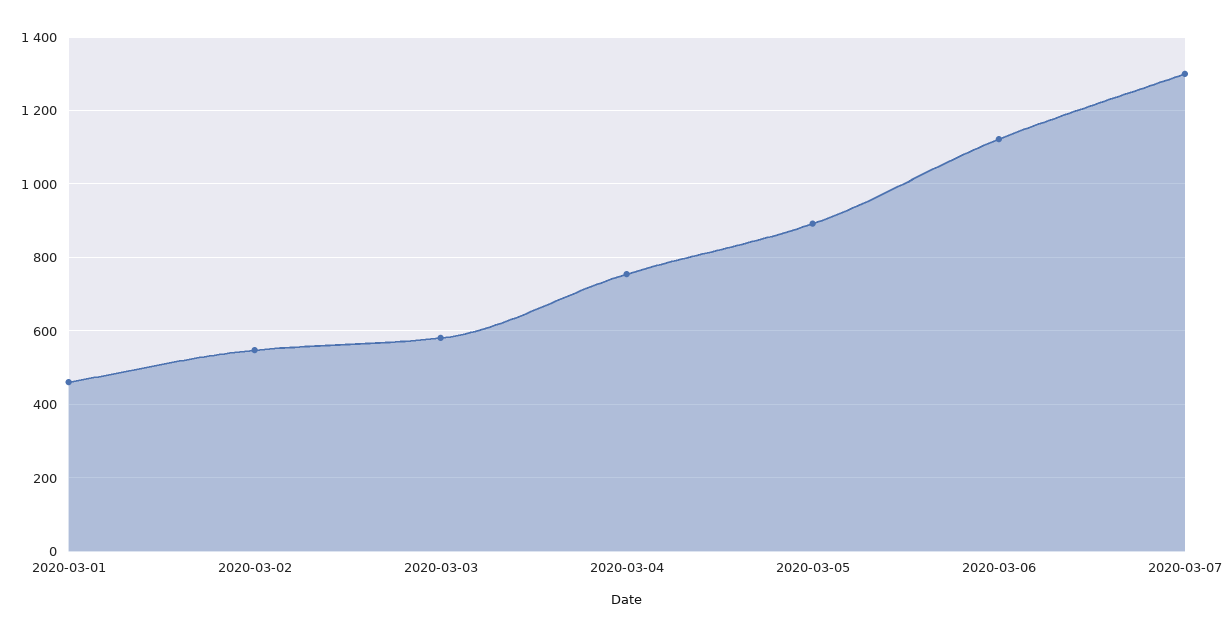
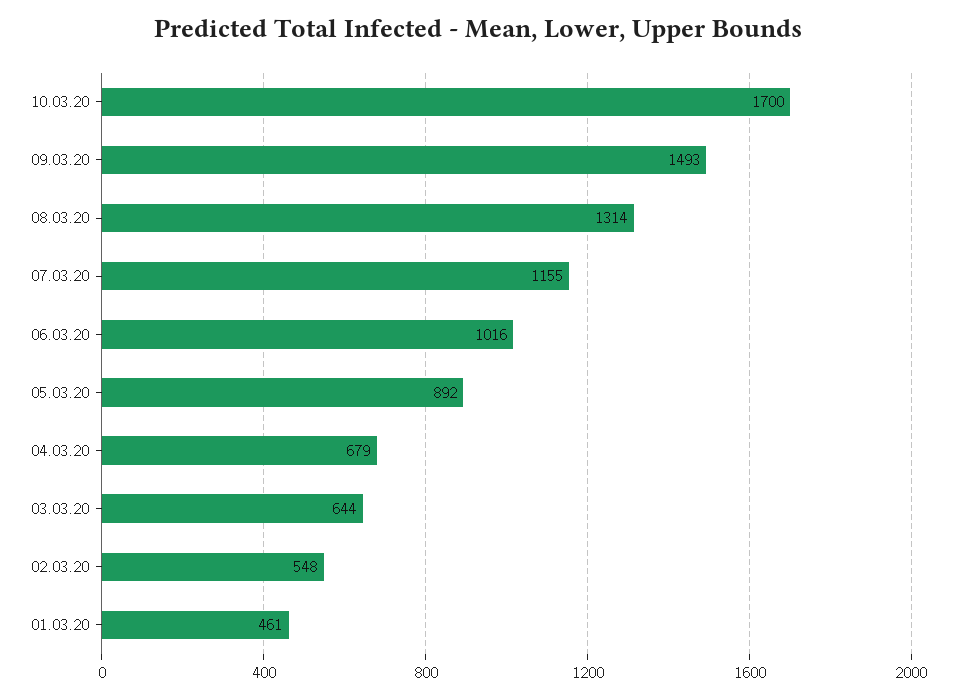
2020-03-03: 580 -> 644
2020-03-04: 760 -> 679
2020-03-06: 1120 -> 1016
2020-03-07: 1300 -> 1155
10.03.20: none -> 1700
09.03.20: none -> 1493
08.03.20: none -> 1314

